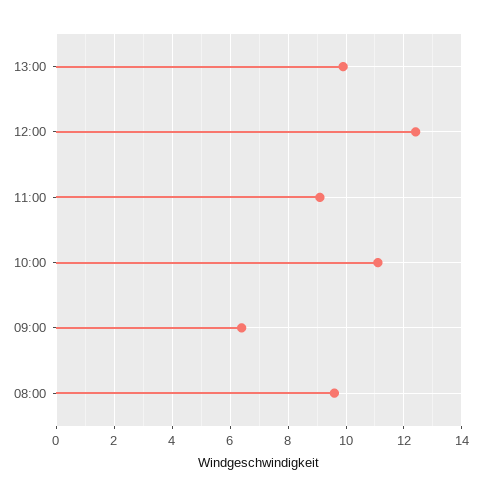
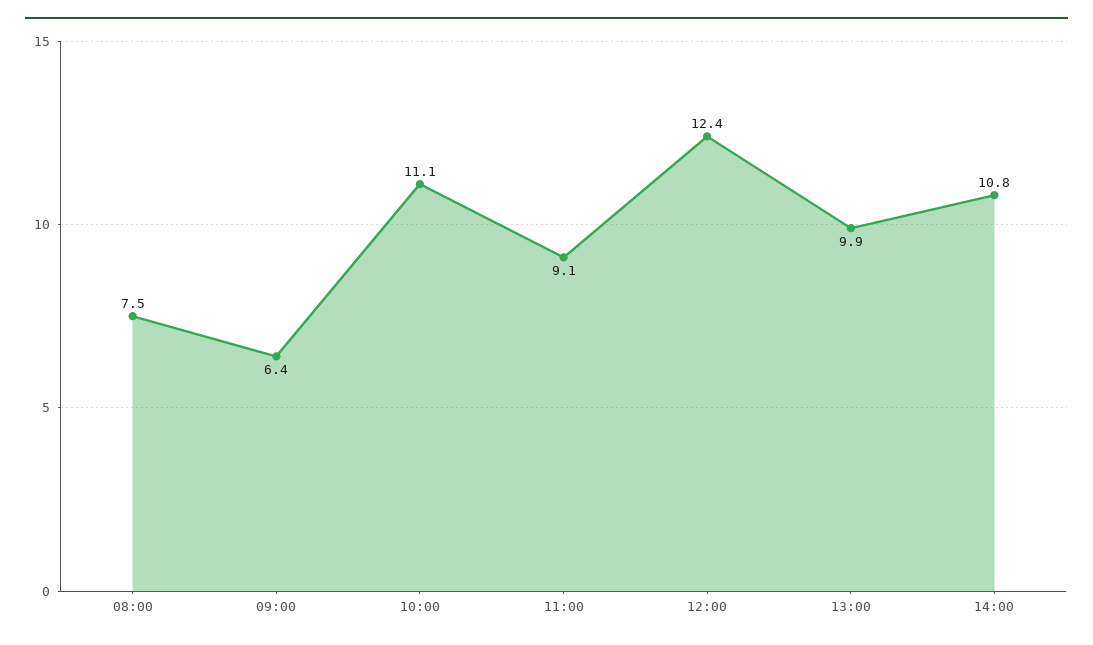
08:00: 9.5 -> 7.5
14:00: none -> 10.8

